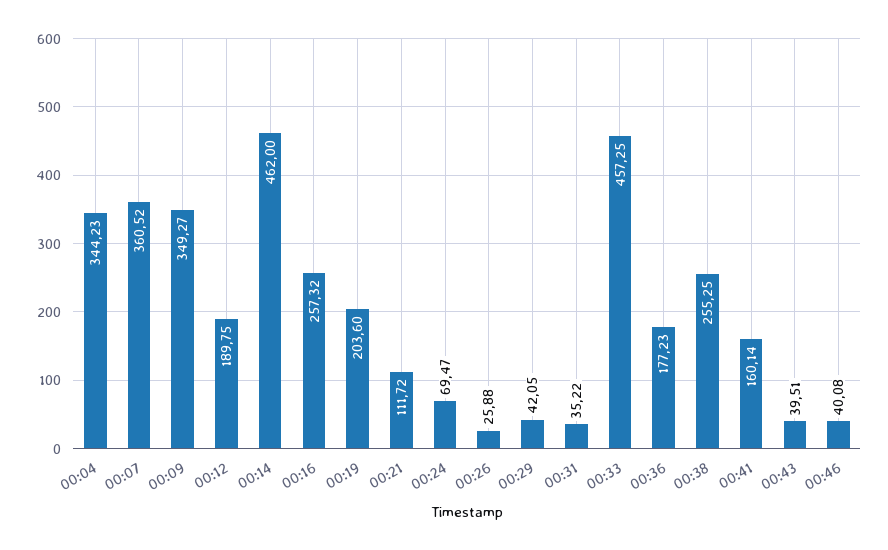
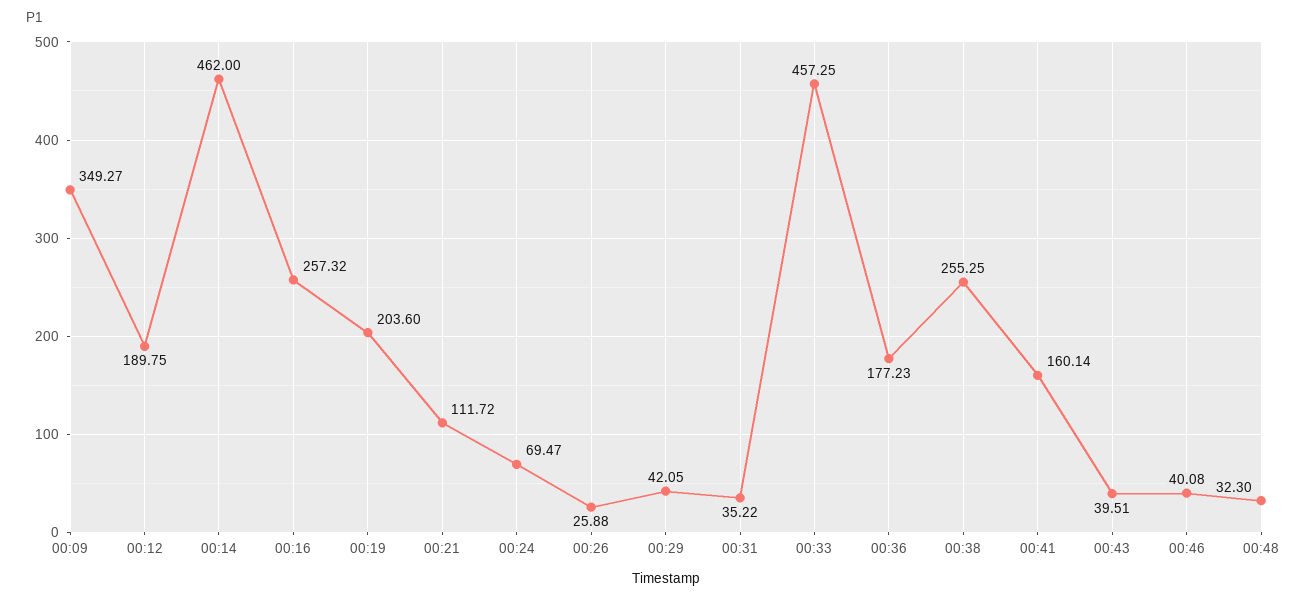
00:04: 344.23 -> none
00:07: 360.52 -> none
00:48: none -> 32.3

